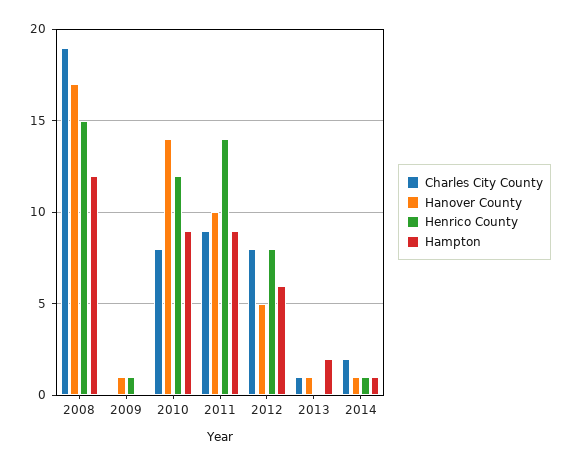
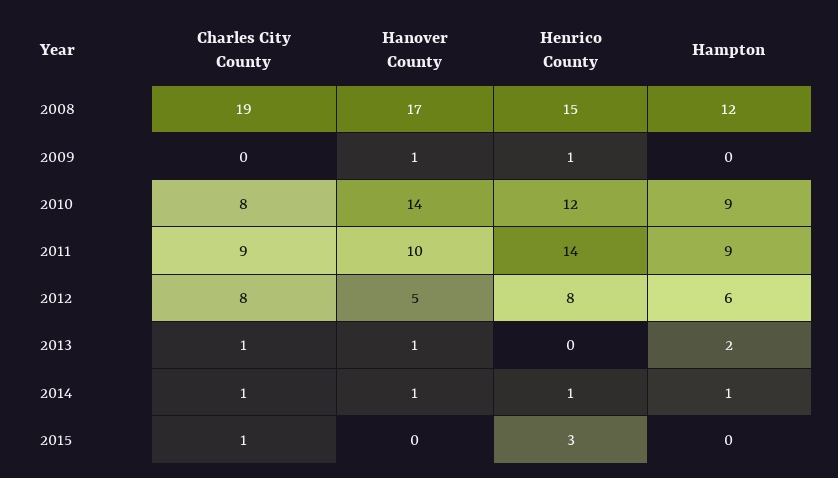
Charles City County, 2014: 2 -> 1
Charles City County, 2015: none -> 1
Hanover County, 2015: none -> 0
Henrico County, 2015: none -> 3
Hampton, 2015: none -> 0

